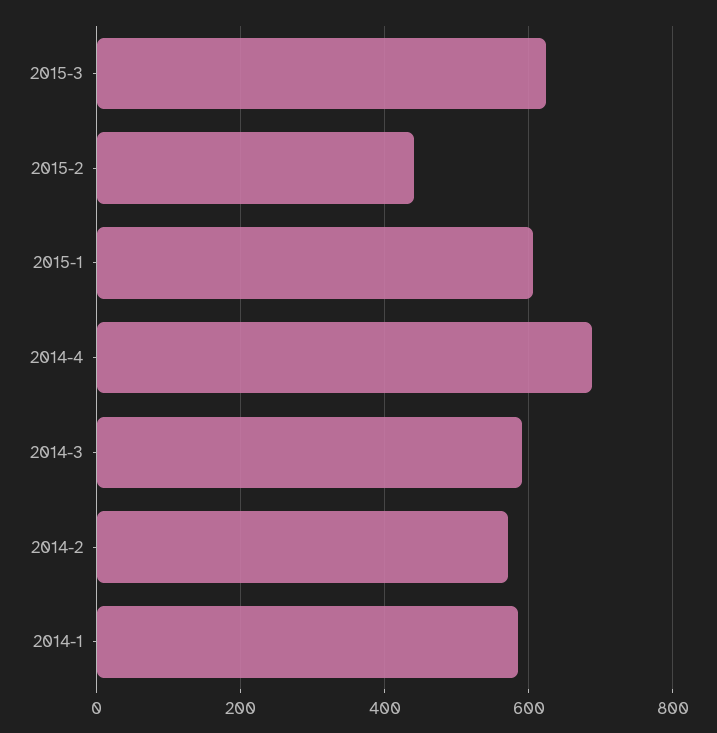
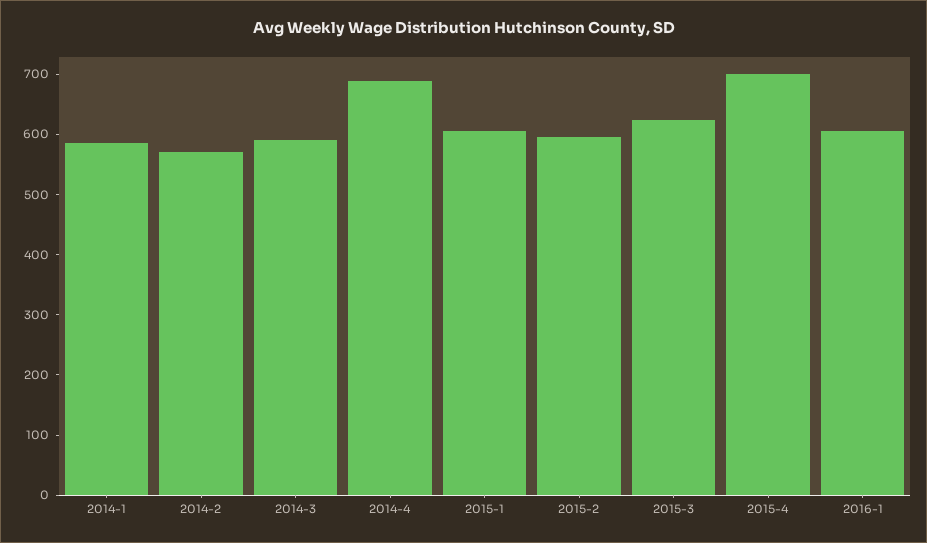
2015-2: 440 -> 600
2015-4: none -> 700
2016-1: none -> 600

